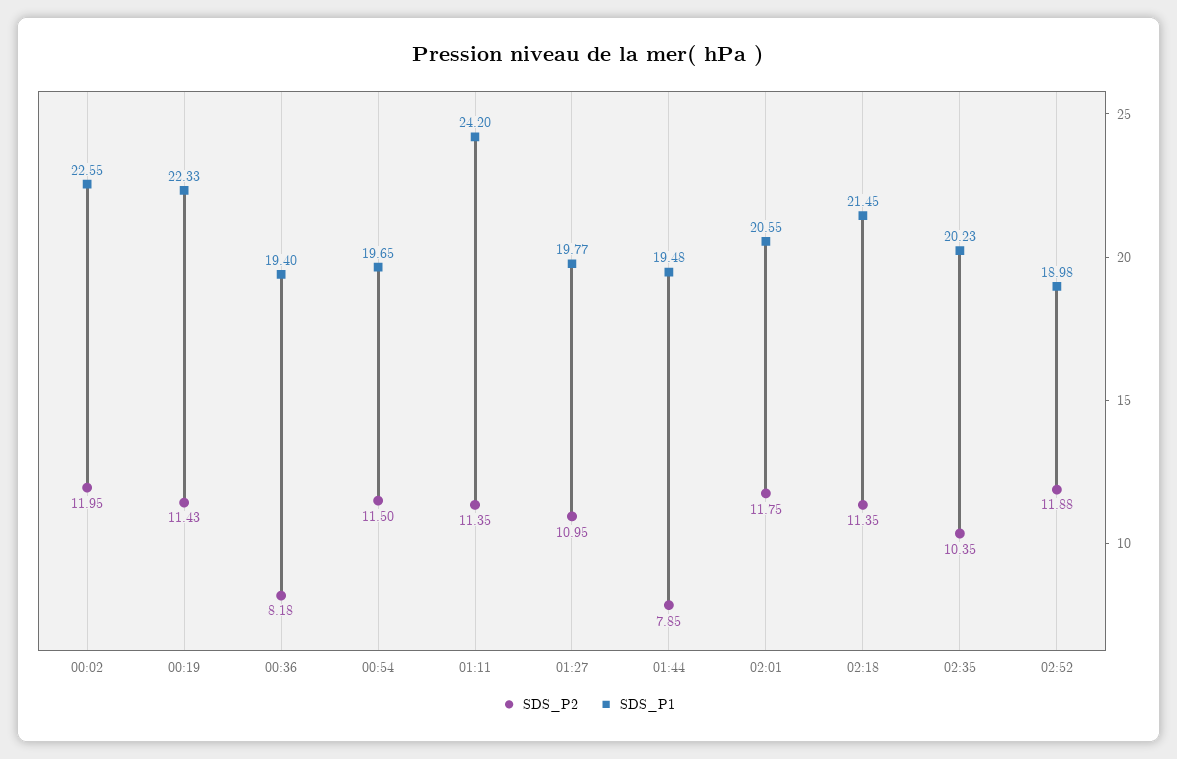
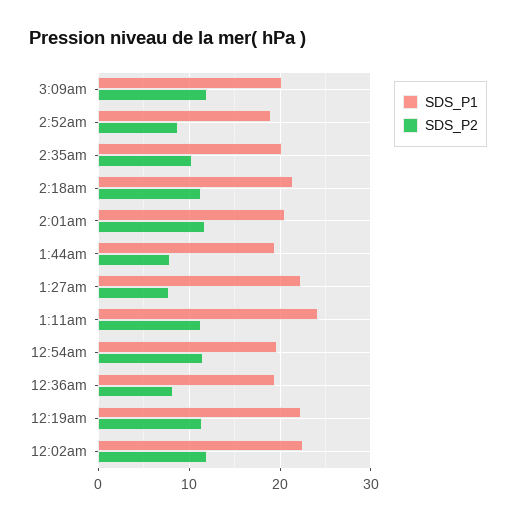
SDS_P2, 01:27: 10.95 -> 8
SDS_P1, 01:27: 19.77 -> 22
SDS_P2, 02:52: 11.88 -> 9
SDS_P1, 3:09am: none -> 20
SDS_P2, 3:09am: none -> 12

